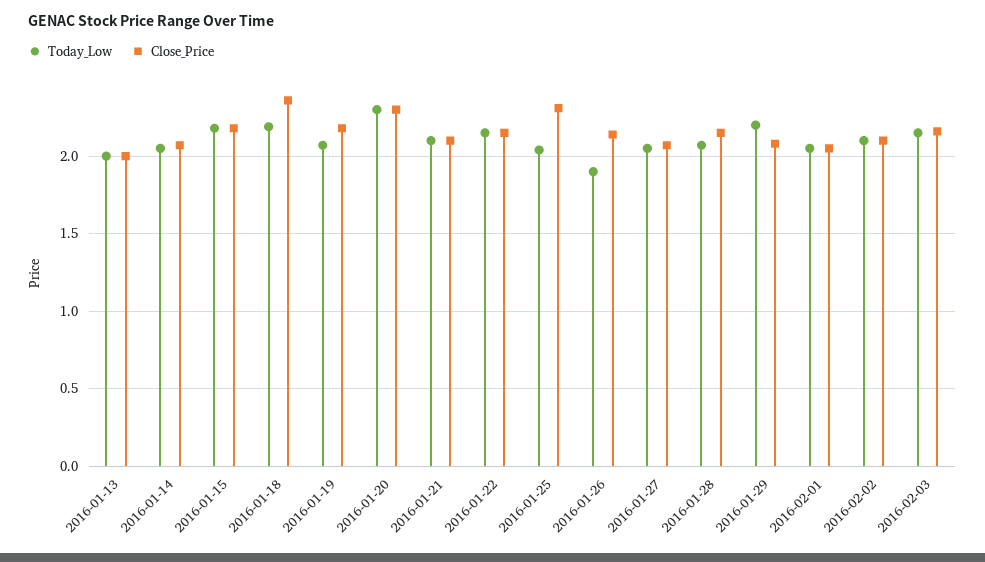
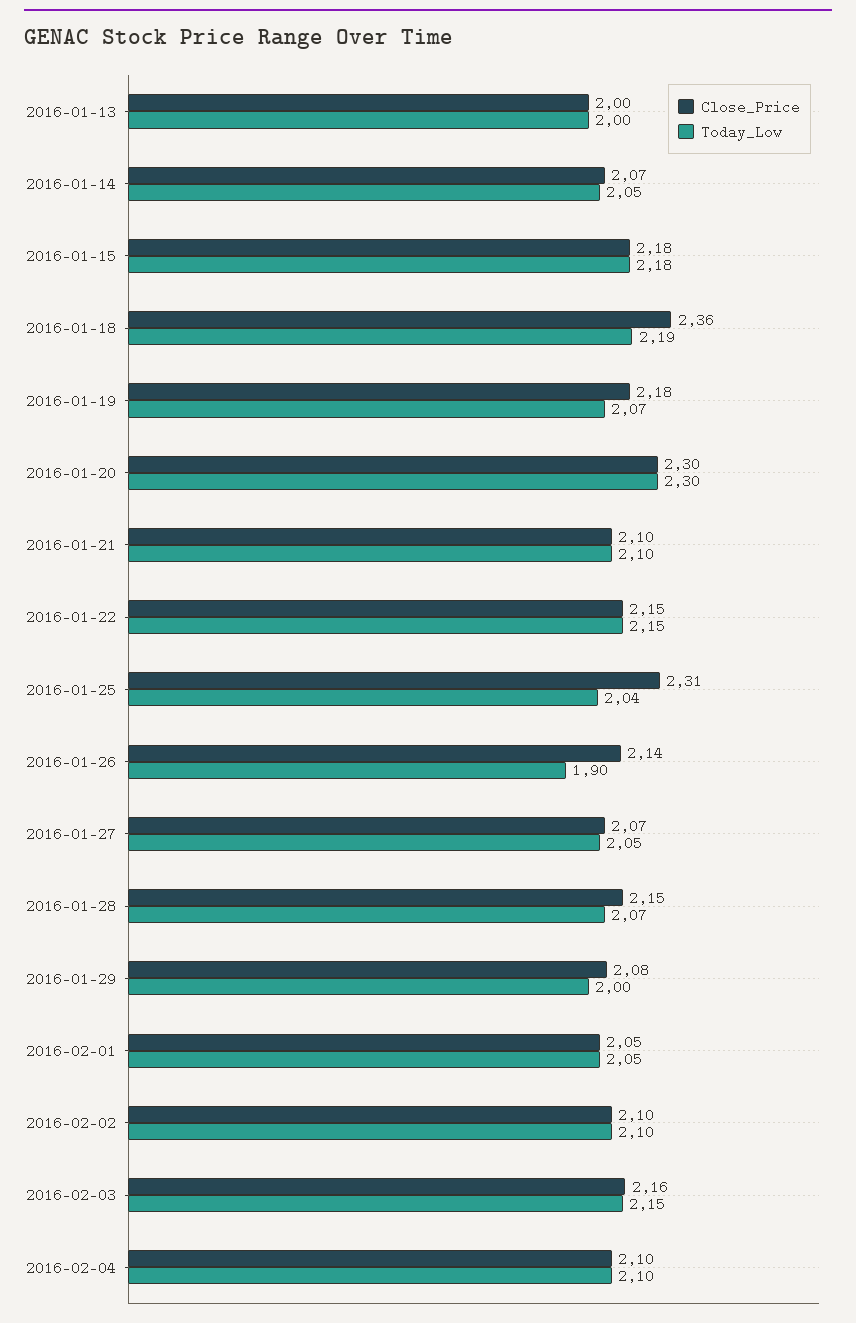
Today_Low, 2016-01-29: 2.2 -> 2
Close_Price, 2016-02-04: none -> 2.1
Today_Low, 2016-02-04: none -> 2.1

